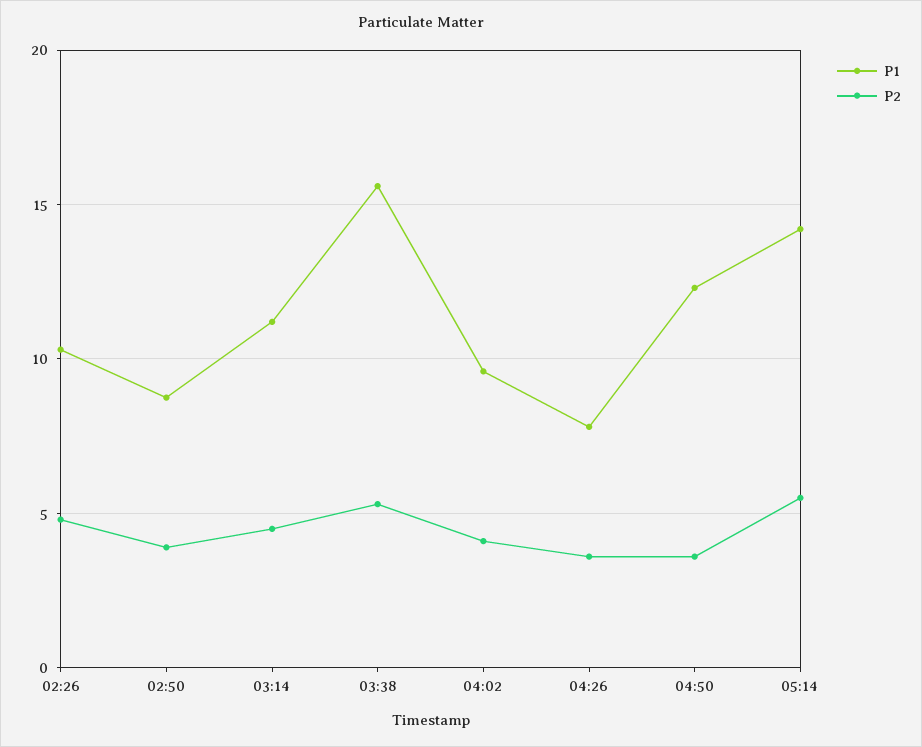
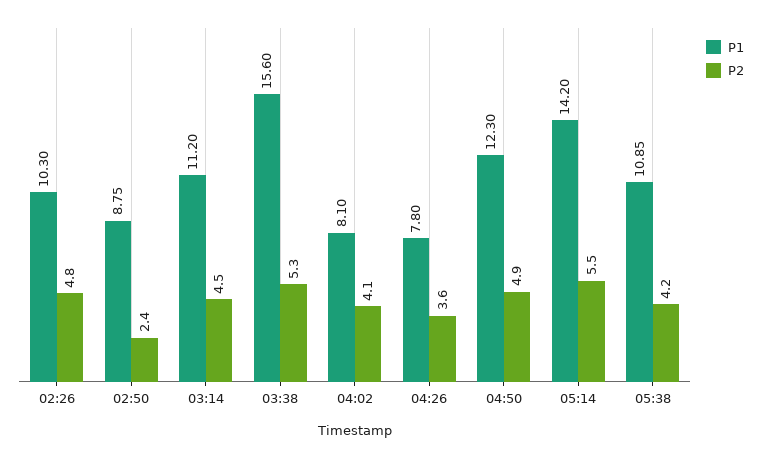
P2, 02:50: 4 -> 2.4
P1, 04:02: 9.5 -> 8.1
P2, 04:50: 3.5 -> 4.9
P1, 05:38: none -> 10.85
P2, 05:38: none -> 4.2

